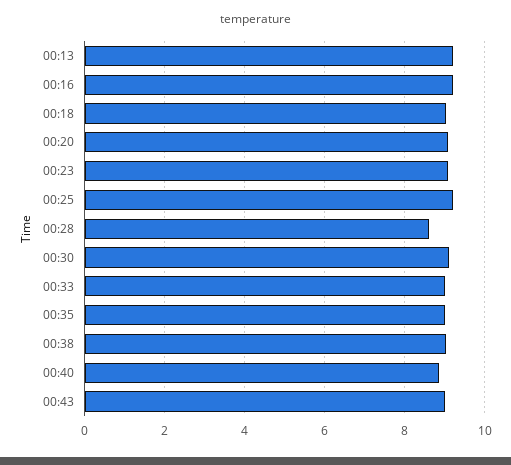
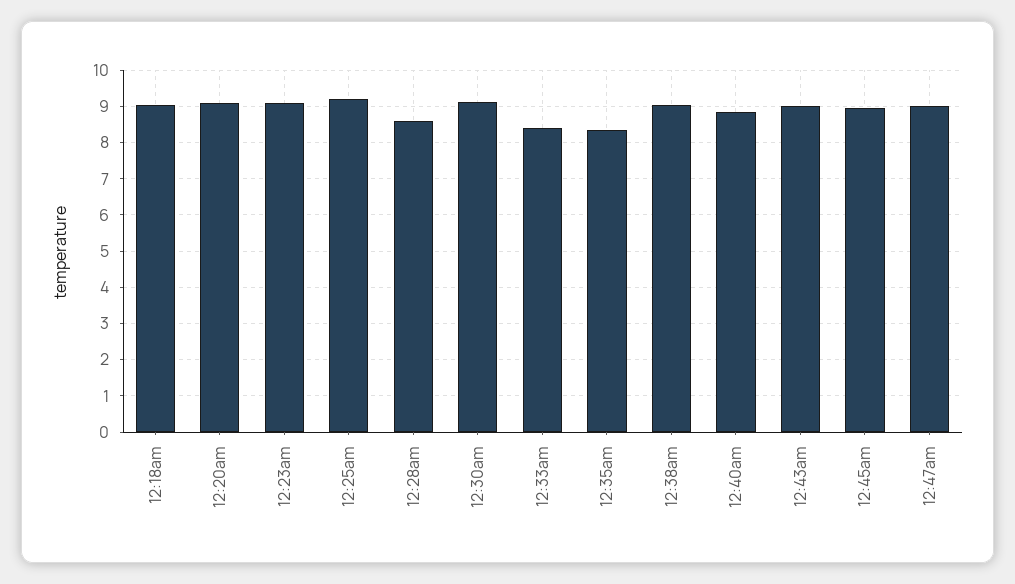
00:13: 9.2 -> none
00:16: 9.2 -> none
00:33: 9 -> 8.4
00:35: 9 -> 8.4
12:45am: none -> 9
12:47am: none -> 9

